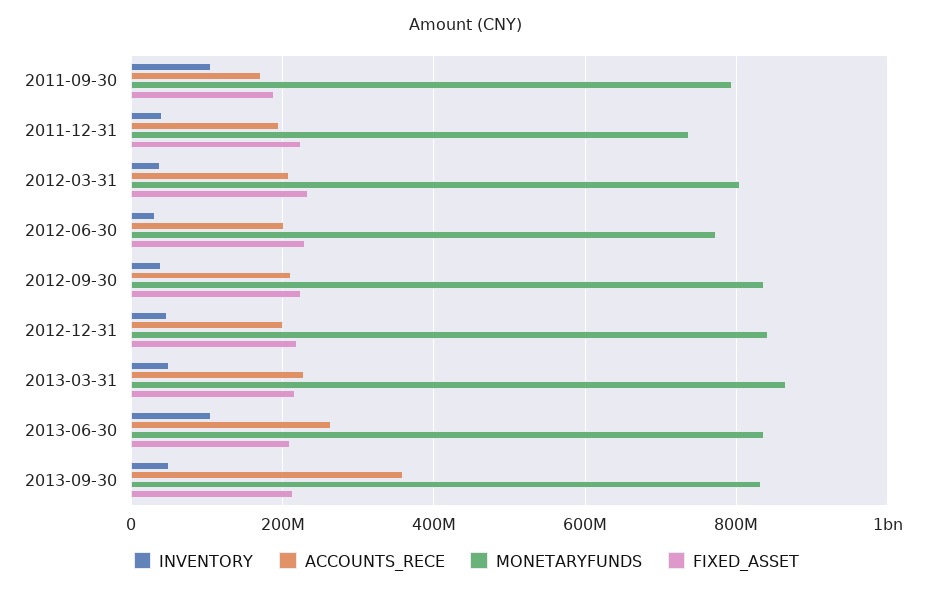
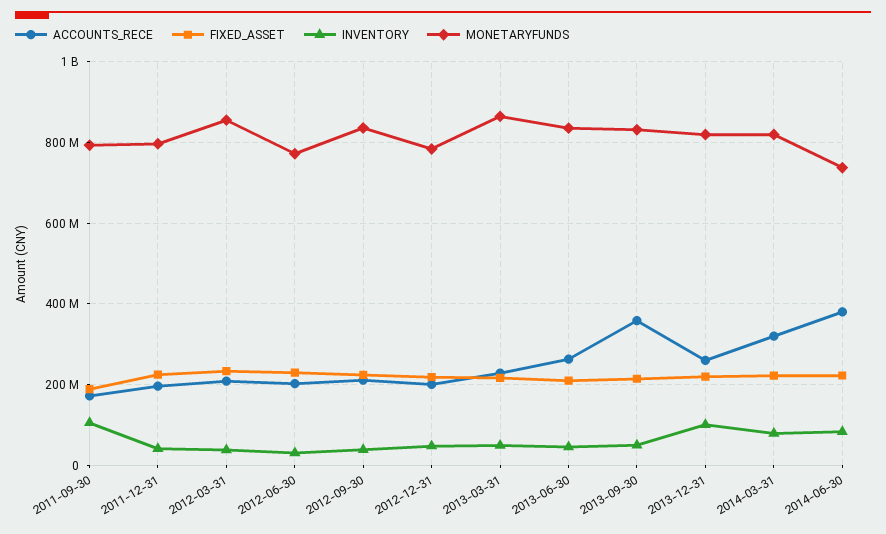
MONETARYFUNDS, 2011-12-31: 740000000 -> 800000000
MONETARYFUNDS, 2012-03-31: 800000000 -> 860000000
MONETARYFUNDS, 2012-12-31: 840000000 -> 780000000
INVENTORY, 2013-06-30: 100000000 -> 40000000
ACCOUNTS_RECE, 2013-12-31: none -> 260000000
FIXED_ASSET, 2013-12-31: none -> 220000000
INVENTORY, 2013-12-31: none -> 100000000
MONETARYFUNDS, 2013-12-31: none -> 820000000
ACCOUNTS_RECE, 2014-03-31: none -> 320000000
FIXED_ASSET, 2014-03-31: none -> 220000000
INVENTORY, 2014-03-31: none -> 80000000
MONETARYFUNDS, 2014-03-31: none -> 820000000
ACCOUNTS_RECE, 2014-06-30: none -> 380000000
FIXED_ASSET, 2014-06-30: none -> 220000000
INVENTORY, 2014-06-30: none -> 80000000
MONETARYFUNDS, 2014-06-30: none -> 740000000

